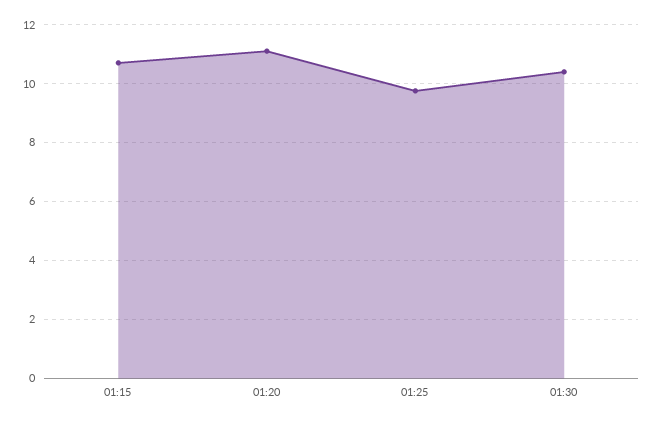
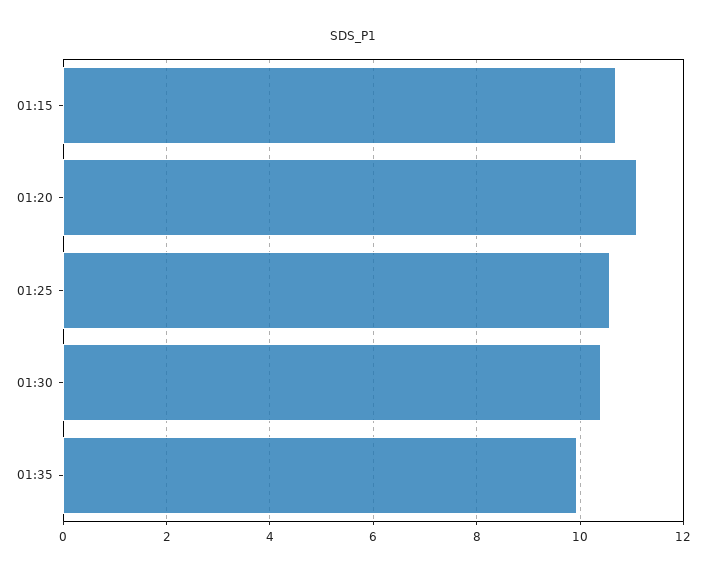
01:25: 9.75 -> 10.6
01:35: none -> 10

